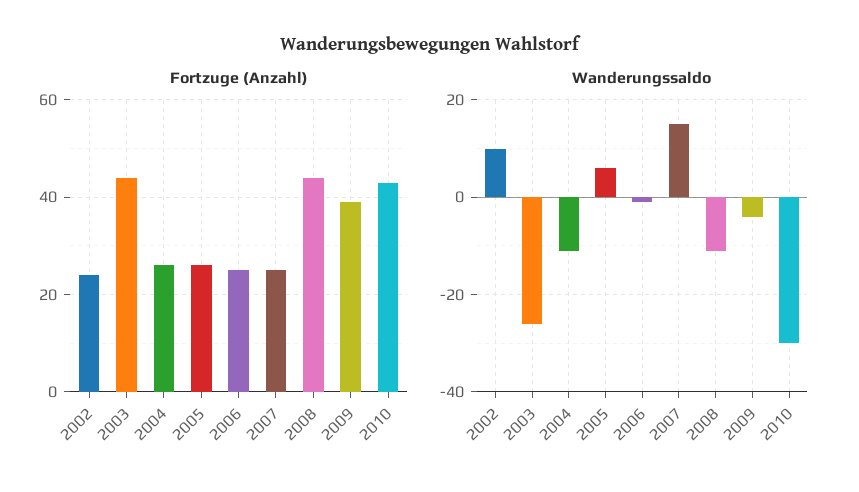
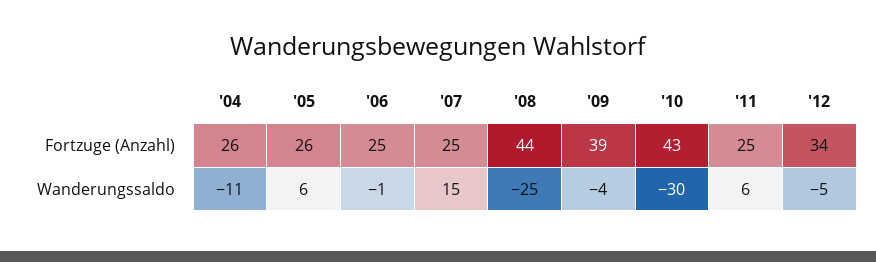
Fortzuge (Anzahl), 2002: 25 -> none
Fortzuge (Anzahl), 2003: 45 -> none
Wanderungssaldo, 2002: 10 -> none
Wanderungssaldo, 2003: -25 -> none
Wanderungssaldo, 2008: -10 -> -25
Fortzuge (Anzahl), '11: none -> 25
Fortzuge (Anzahl), '12: none -> 34
Wanderungssaldo, '11: none -> 6
Wanderungssaldo, '12: none -> -5

